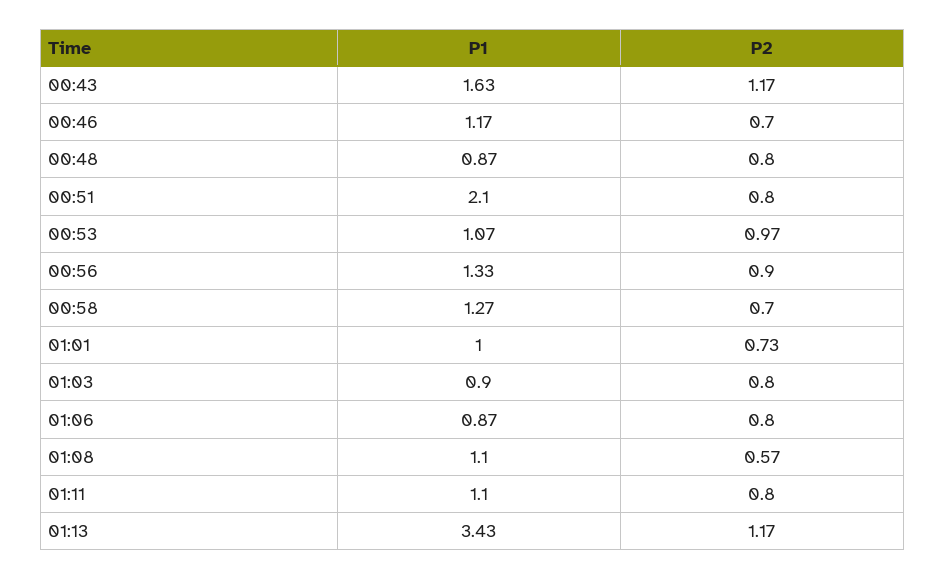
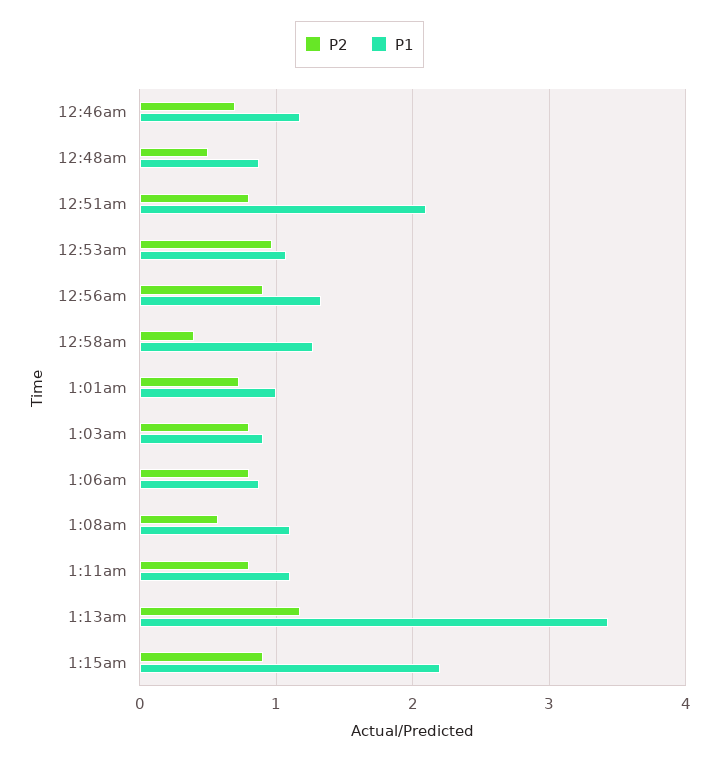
P1, 00:43: 1.63 -> none
P2, 00:43: 1.17 -> none
P2, 00:48: 0.8 -> 0.5
P2, 00:58: 0.7 -> 0.4
P2, 1:15am: none -> 0.9
P1, 1:15am: none -> 2.2

